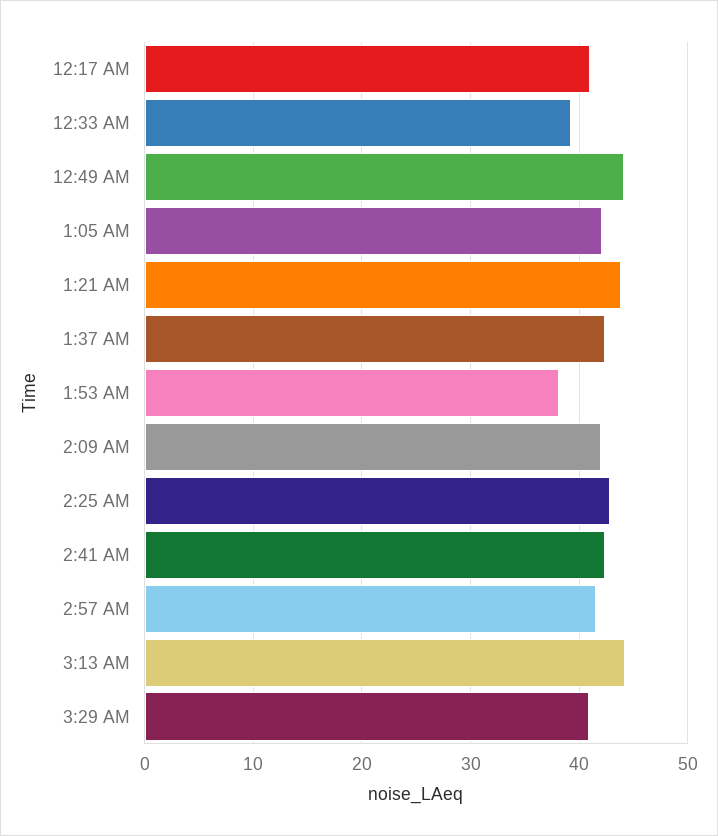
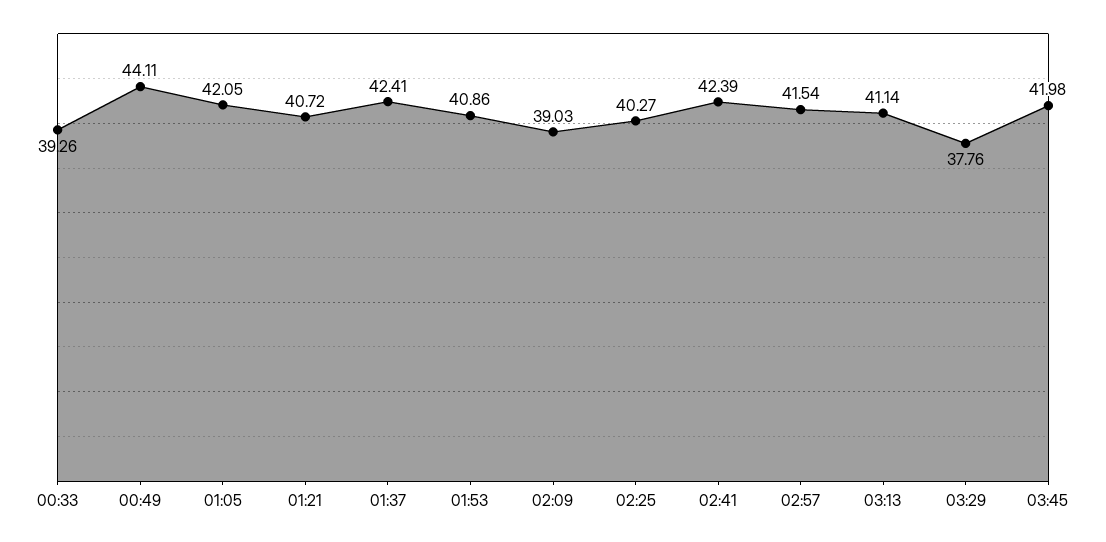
12:17 AM: 41 -> none
1:21 AM: 44 -> 40.72
1:53 AM: 38 -> 40.86
2:09 AM: 42 -> 39.03
2:25 AM: 43 -> 40.27
3:13 AM: 44 -> 41.14
3:29 AM: 41 -> 37.76
03:45: none -> 41.98

